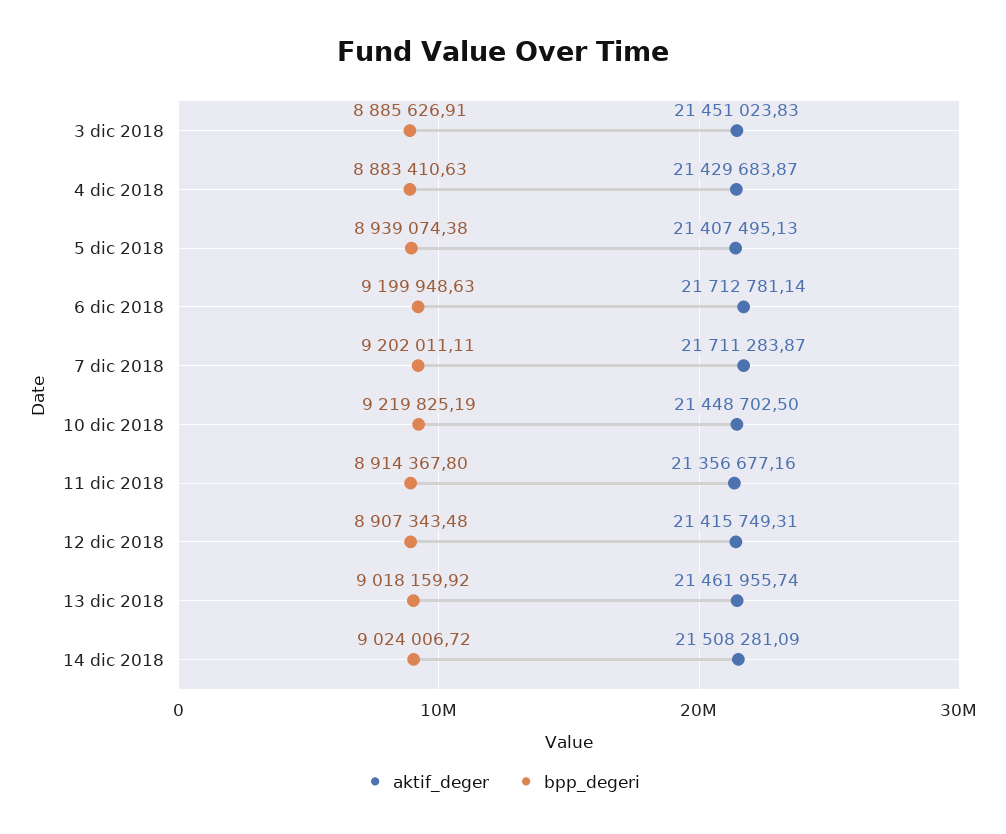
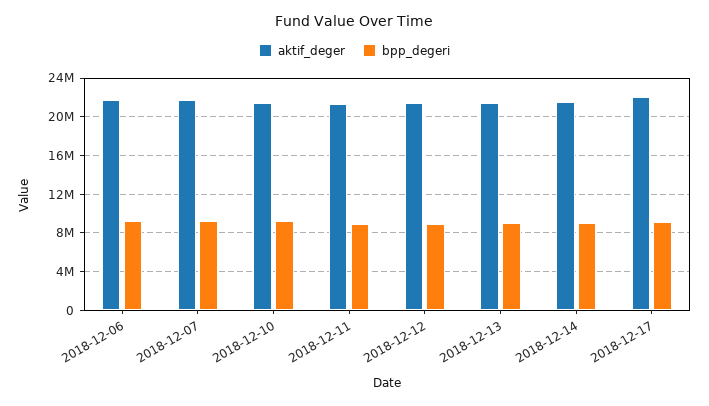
aktif_deger, 3 dic 2018: 21451023.83 -> none
bpp_degeri, 3 dic 2018: 8885626.91 -> none
aktif_deger, 4 dic 2018: 21429683.87 -> none
bpp_degeri, 4 dic 2018: 8883410.63 -> none
aktif_deger, 5 dic 2018: 21407495.13 -> none
bpp_degeri, 5 dic 2018: 8939074.38 -> none
aktif_deger, 2018-12-17: none -> 22000000
bpp_degeri, 2018-12-17: none -> 9000000

